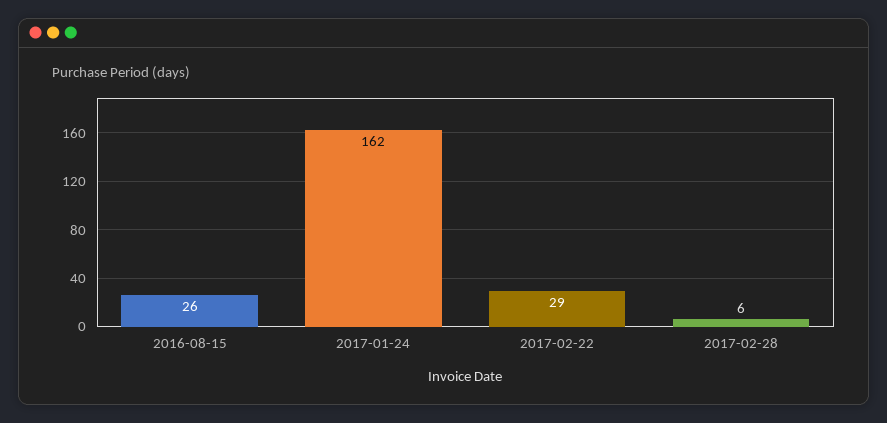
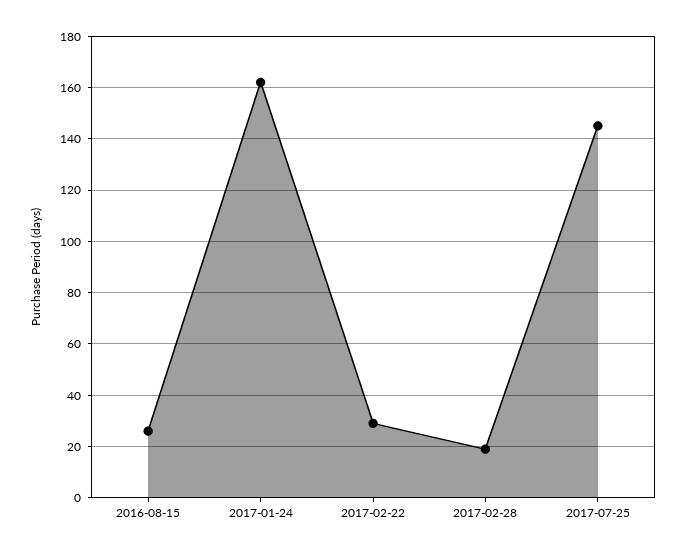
2017-02-28: 6 -> 20
2017-07-25: none -> 145

